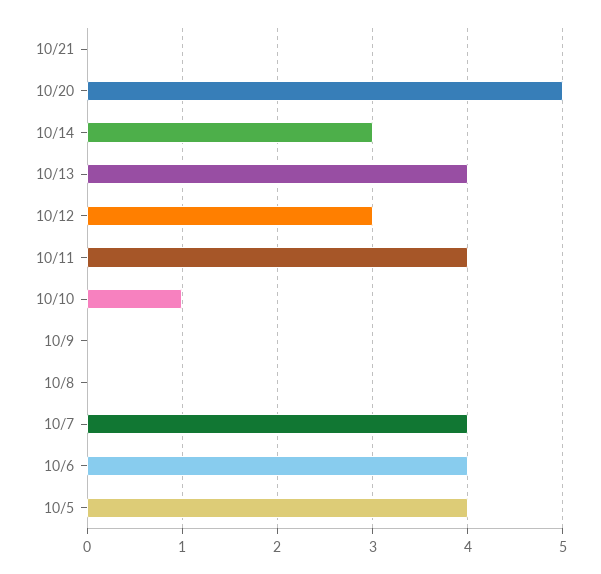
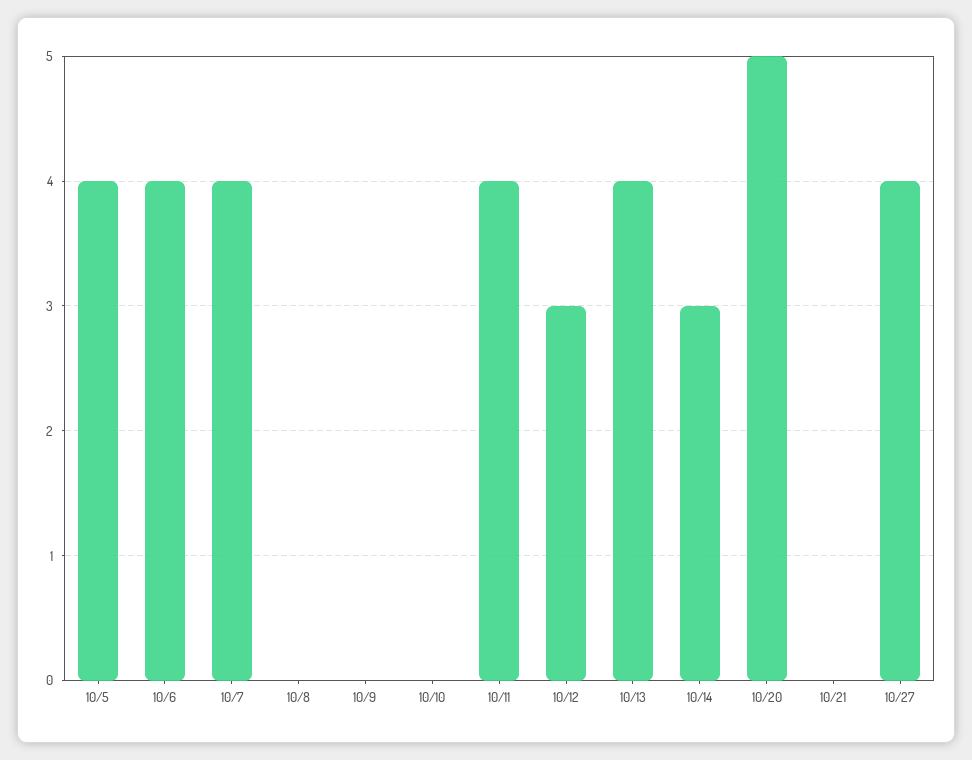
10/10: 1 -> 0
10/27: none -> 4

